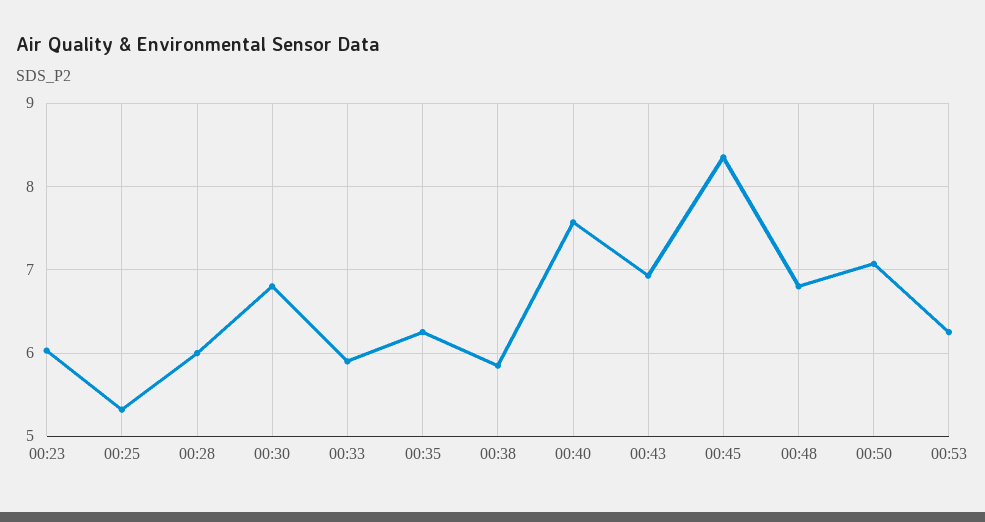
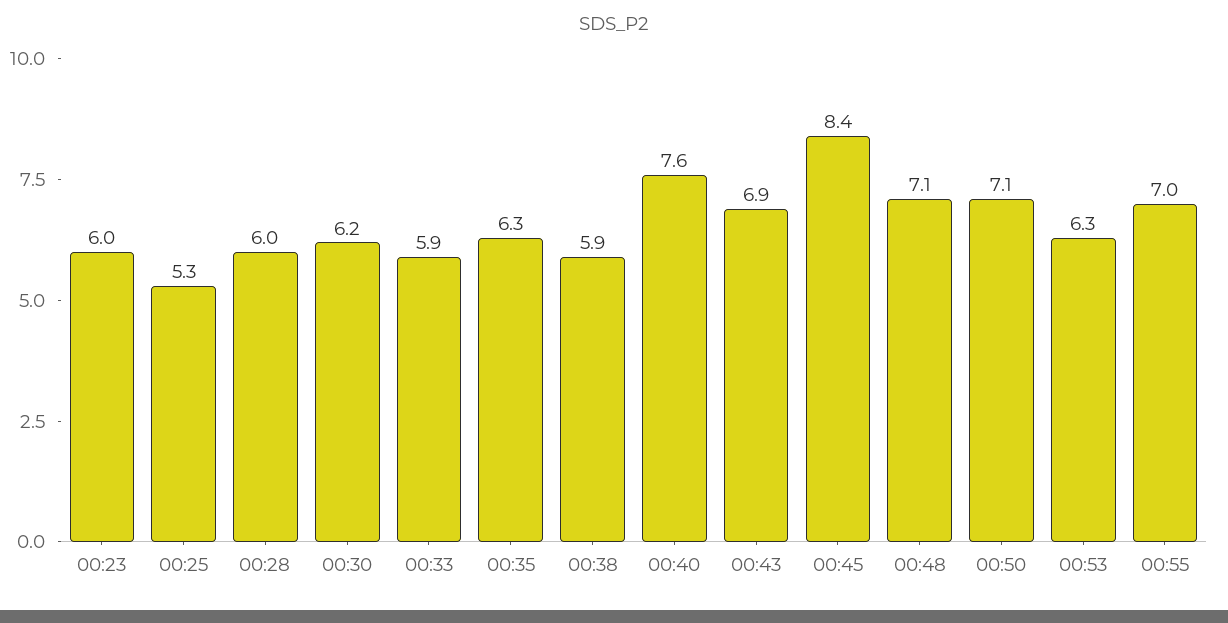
00:30: 6.8 -> 6.2
00:48: 6.8 -> 7.1
00:55: none -> 7

